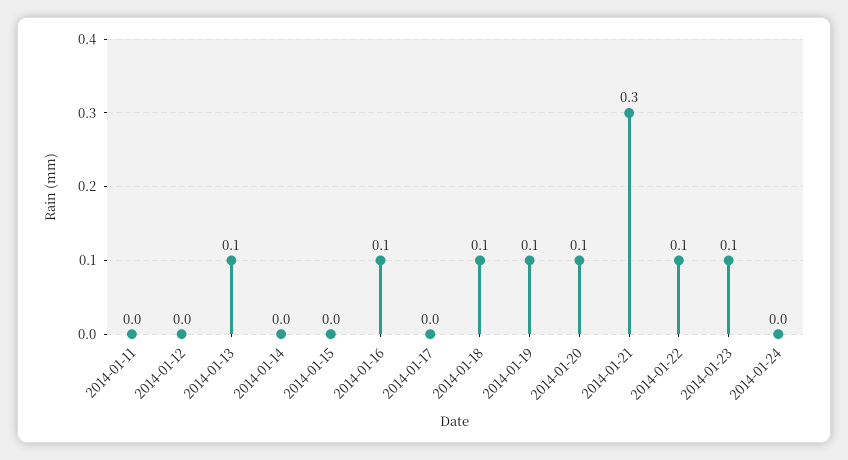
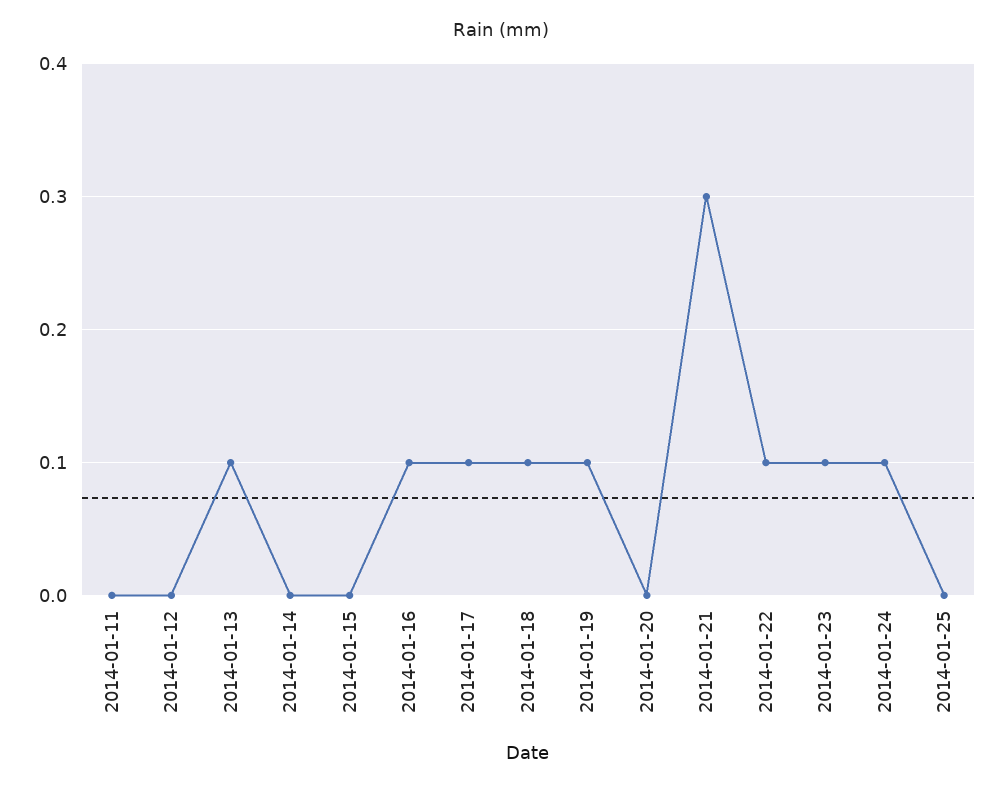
2014-01-17: 0 -> 0.1
2014-01-20: 0.1 -> 0
2014-01-24: 0 -> 0.1
2014-01-25: none -> 0

